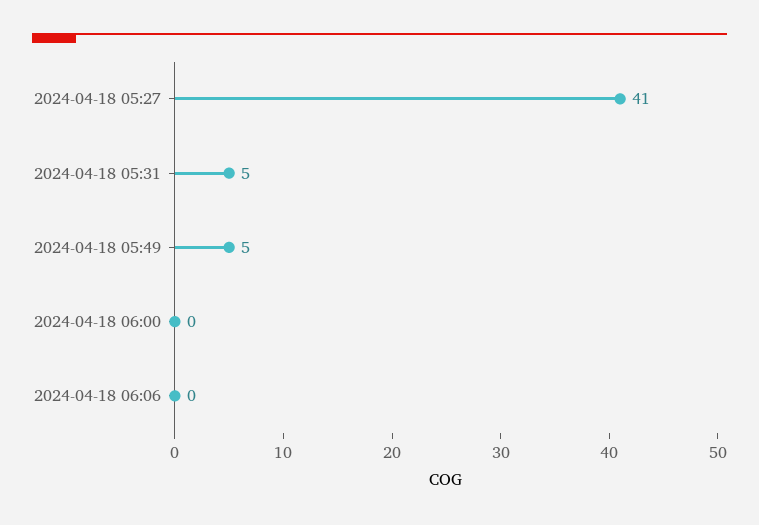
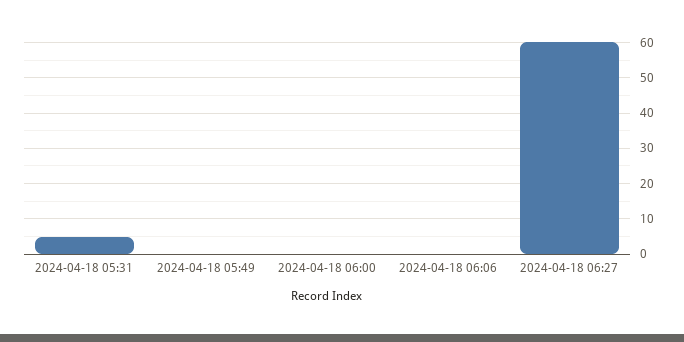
2024-04-18 05:27: 41 -> none
2024-04-18 05:49: 5 -> 0
2024-04-18 06:27: none -> 60

